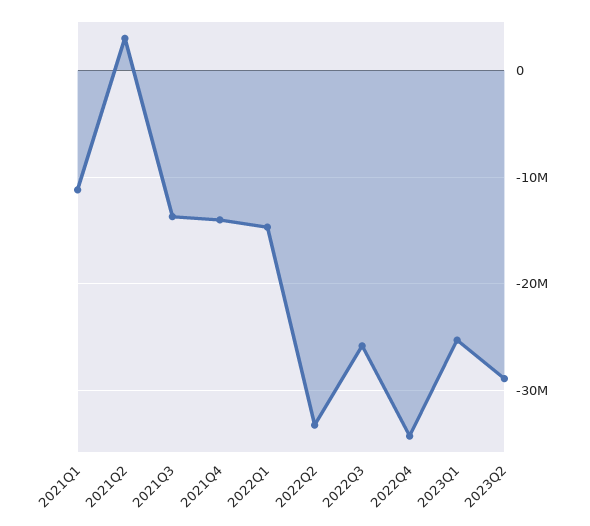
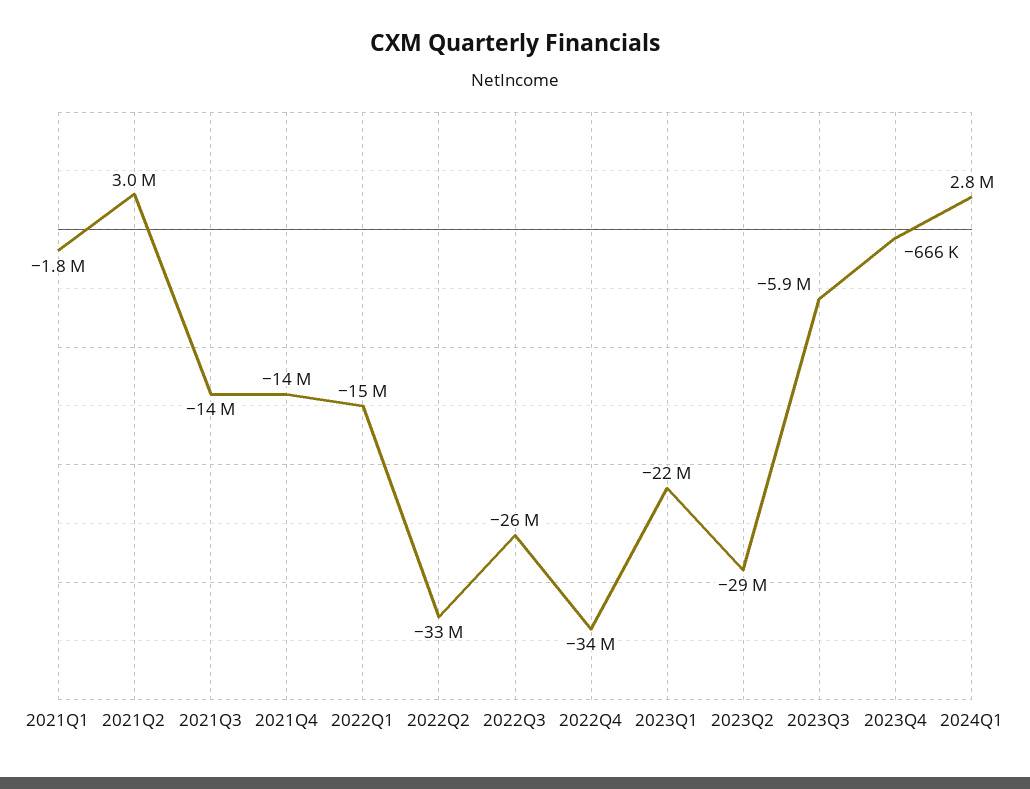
2021Q1: -11000000 -> -1800000
2023Q1: -25000000 -> -22000000
2023Q3: none -> -5900000
2023Q4: none -> -666000
2024Q1: none -> 2800000

